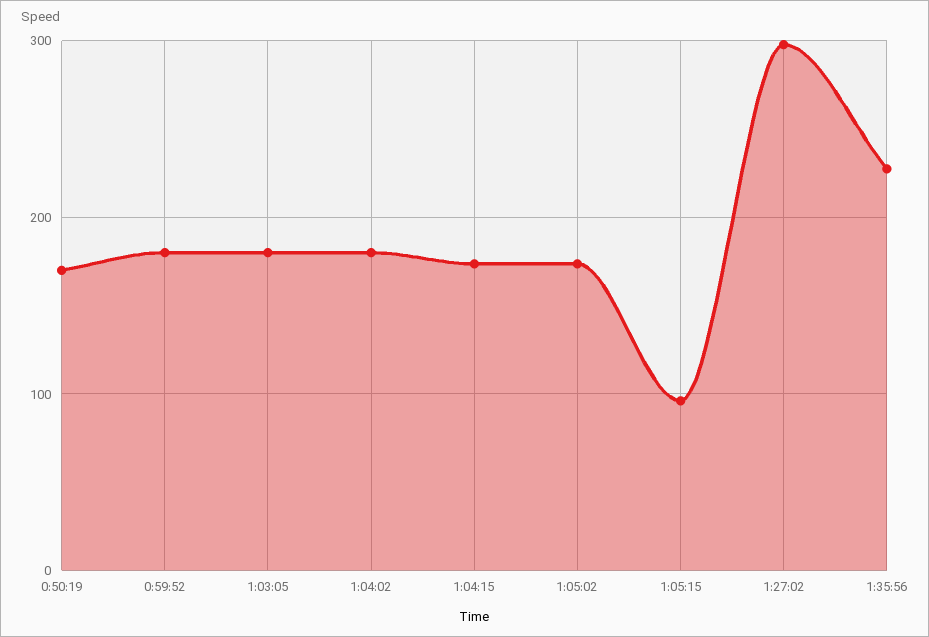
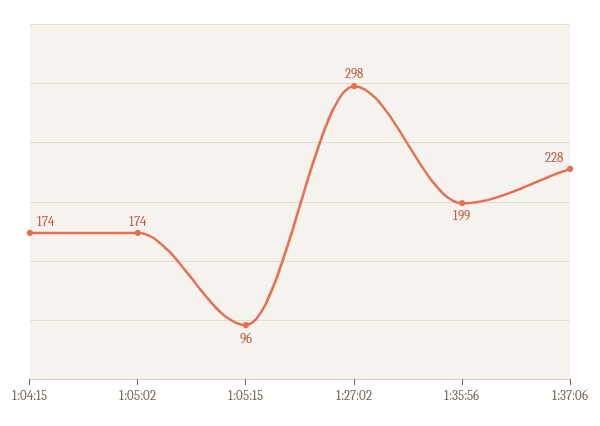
0:50:19: 170 -> none
0:59:52: 180 -> none
1:03:05: 180 -> none
1:04:02: 180 -> none
1:35:56: 230 -> 199
1:37:06: none -> 228

